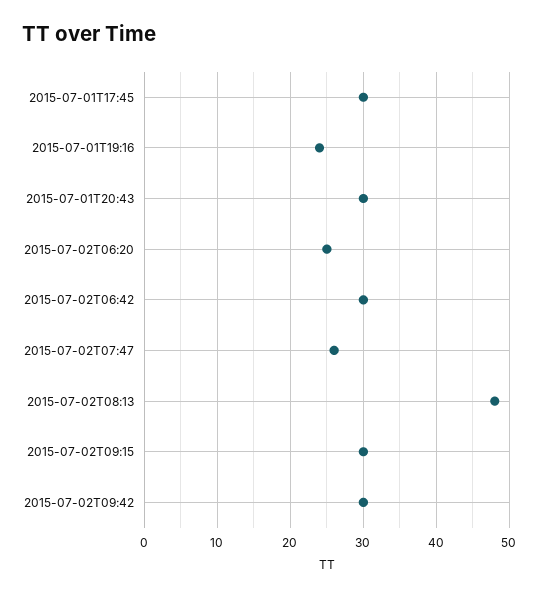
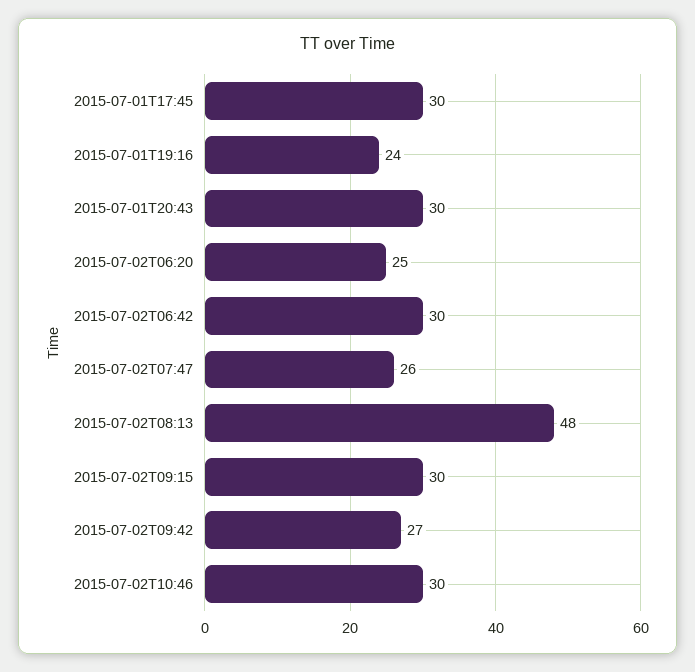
2015-07-02T09:42: 30 -> 27
2015-07-02T10:46: none -> 30

